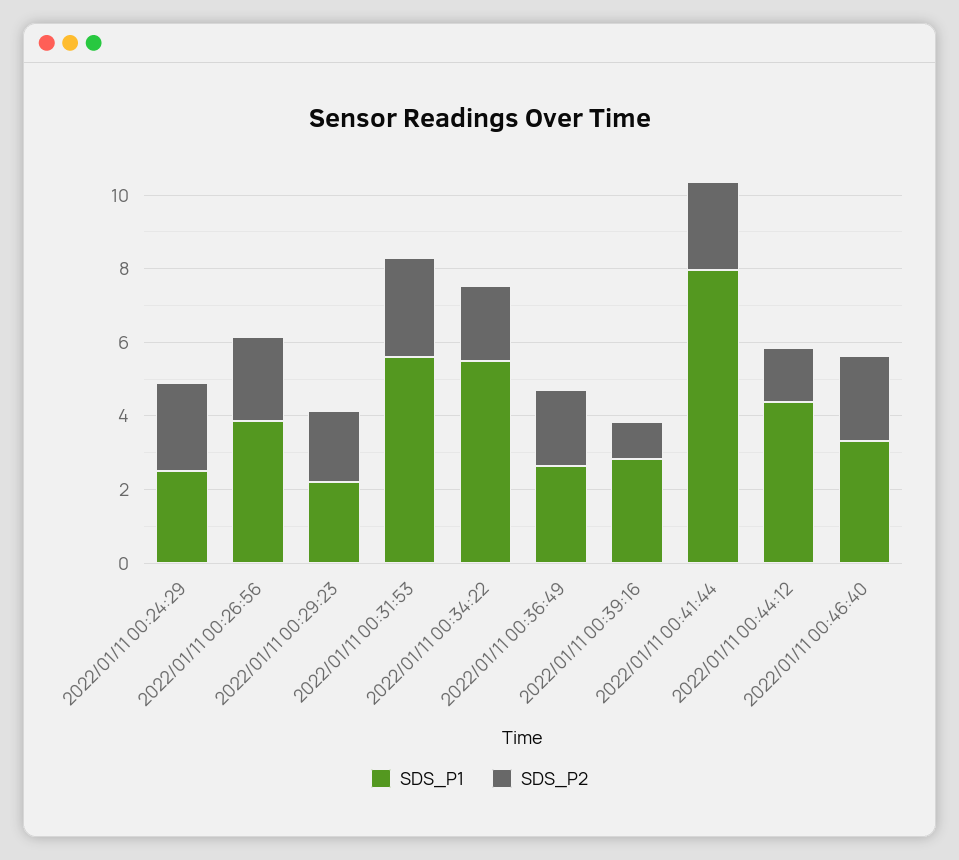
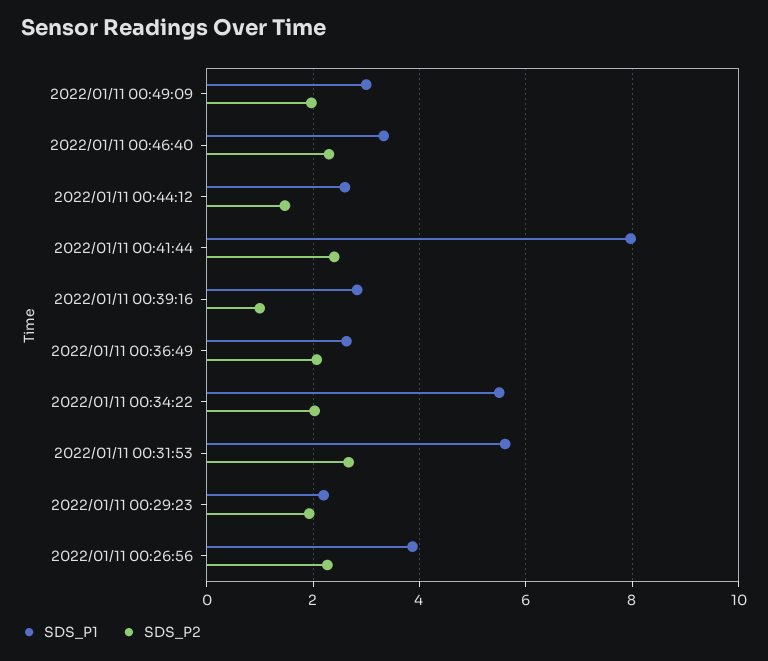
SDS_P1, 2022/01/11 00:24:29: 2.5 -> none
SDS_P2, 2022/01/11 00:24:29: 2.5 -> none
SDS_P1, 2022/01/11 00:44:12: 4.5 -> 2.6
SDS_P1, 2022/01/11 00:49:09: none -> 3
SDS_P2, 2022/01/11 00:49:09: none -> 2

